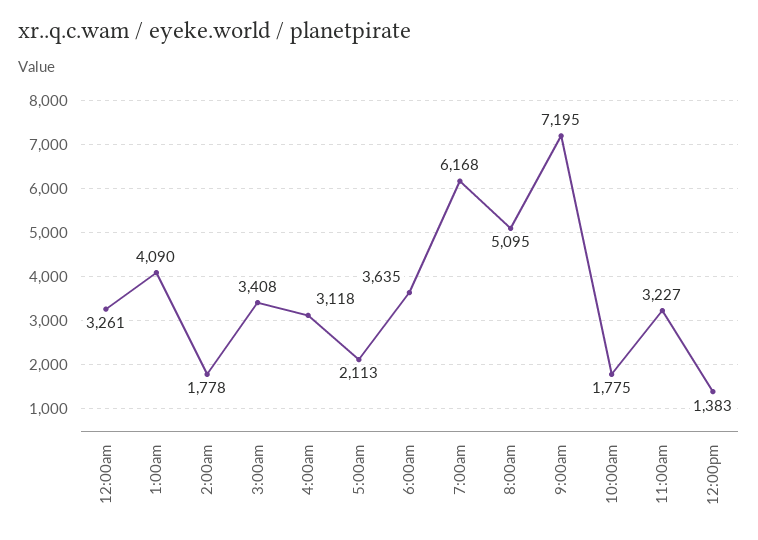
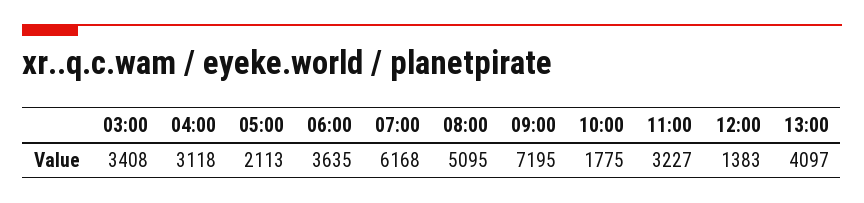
12:00am: 3261 -> none
1:00am: 4090 -> none
2:00am: 1778 -> none
13:00: none -> 4097

